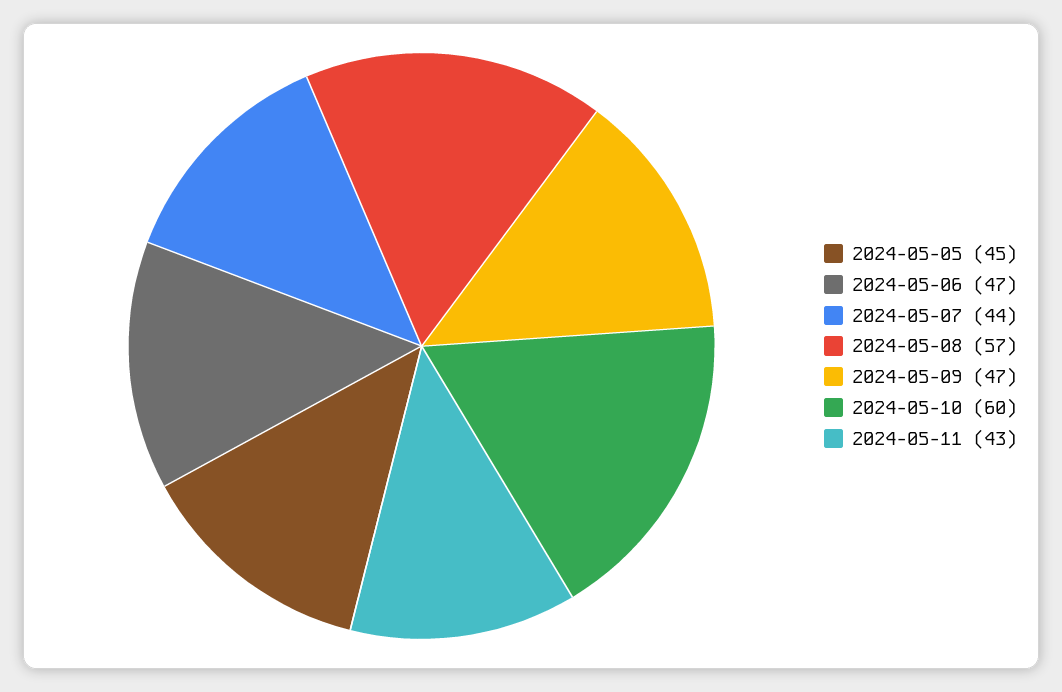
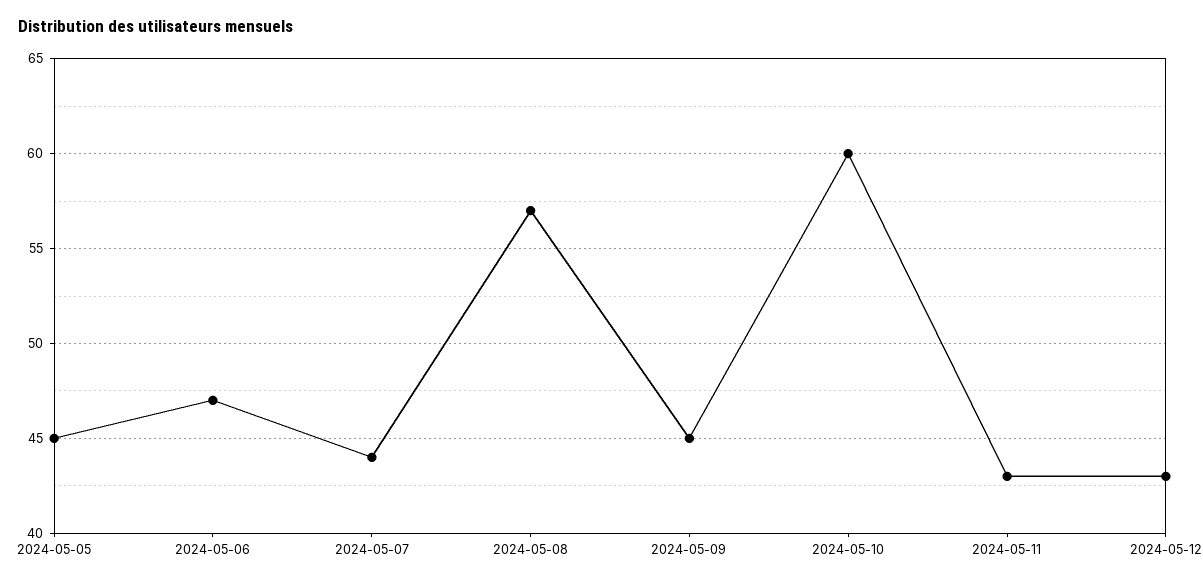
2024-05-09: 47 -> 45
2024-05-12: none -> 43

